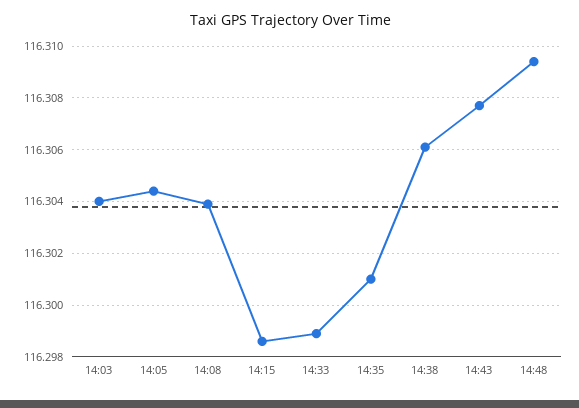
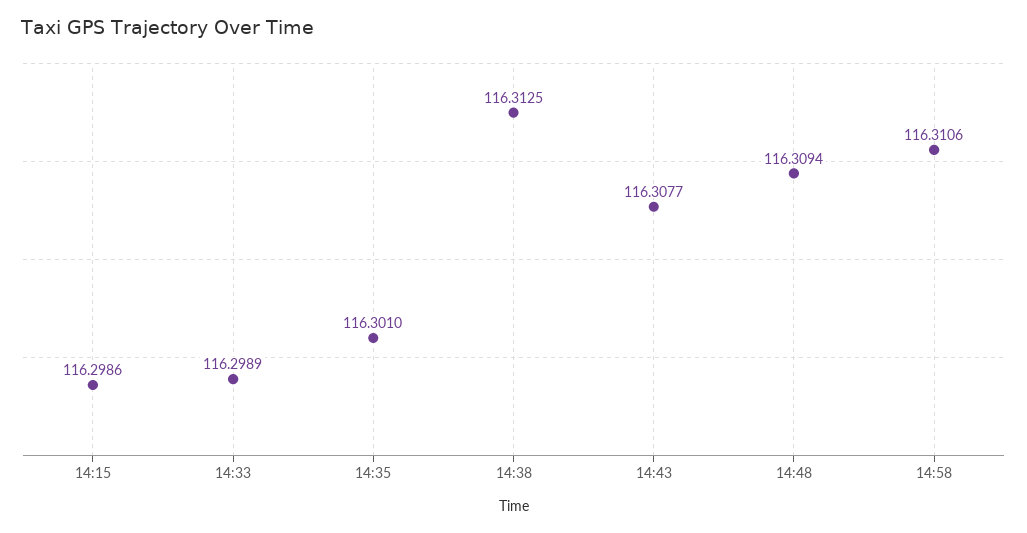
14:03: 116.304 -> none
14:05: 116.3045 -> none
14:08: 116.304 -> none
14:38: 116.306 -> 116.3125
14:58: none -> 116.3106

